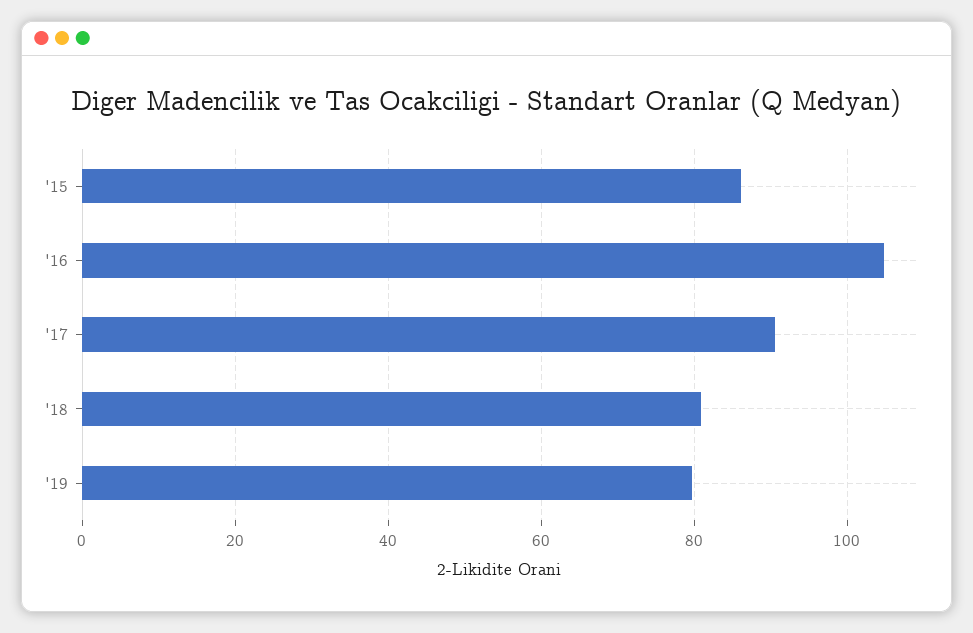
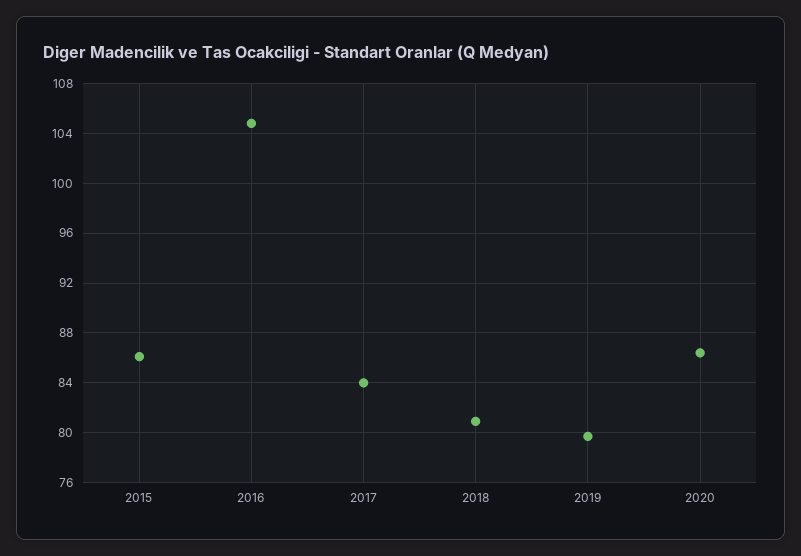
'17: 90 -> 84
2020: none -> 86.5

